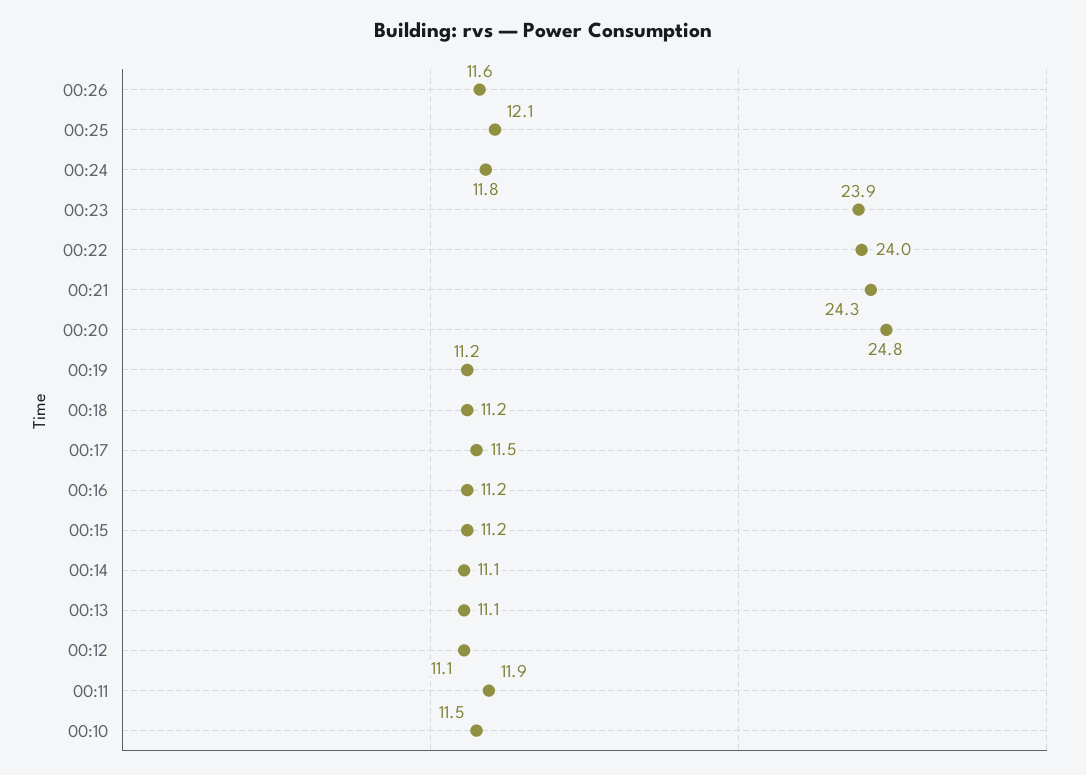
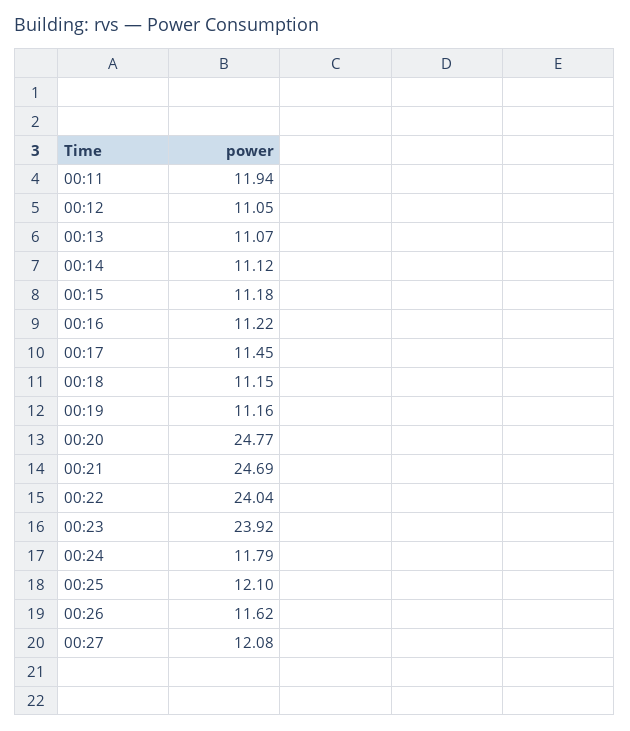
00:21: 24.3 -> 24.69
00:10: 11.5 -> none
00:27: none -> 12.08

